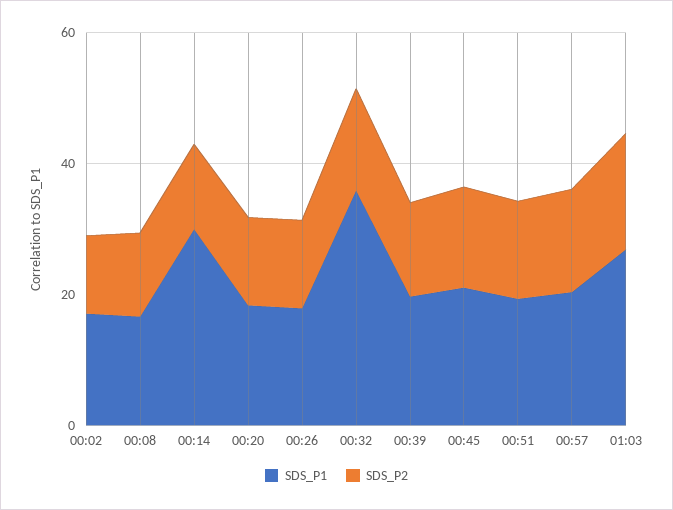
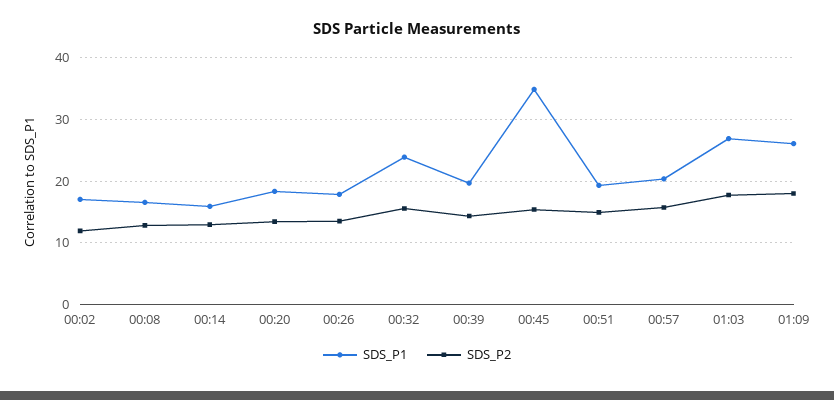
SDS_P1, 00:14: 30 -> 16
SDS_P1, 00:32: 35 -> 24
SDS_P1, 00:45: 20 -> 35
SDS_P1, 01:09: none -> 26
SDS_P2, 01:09: none -> 18

